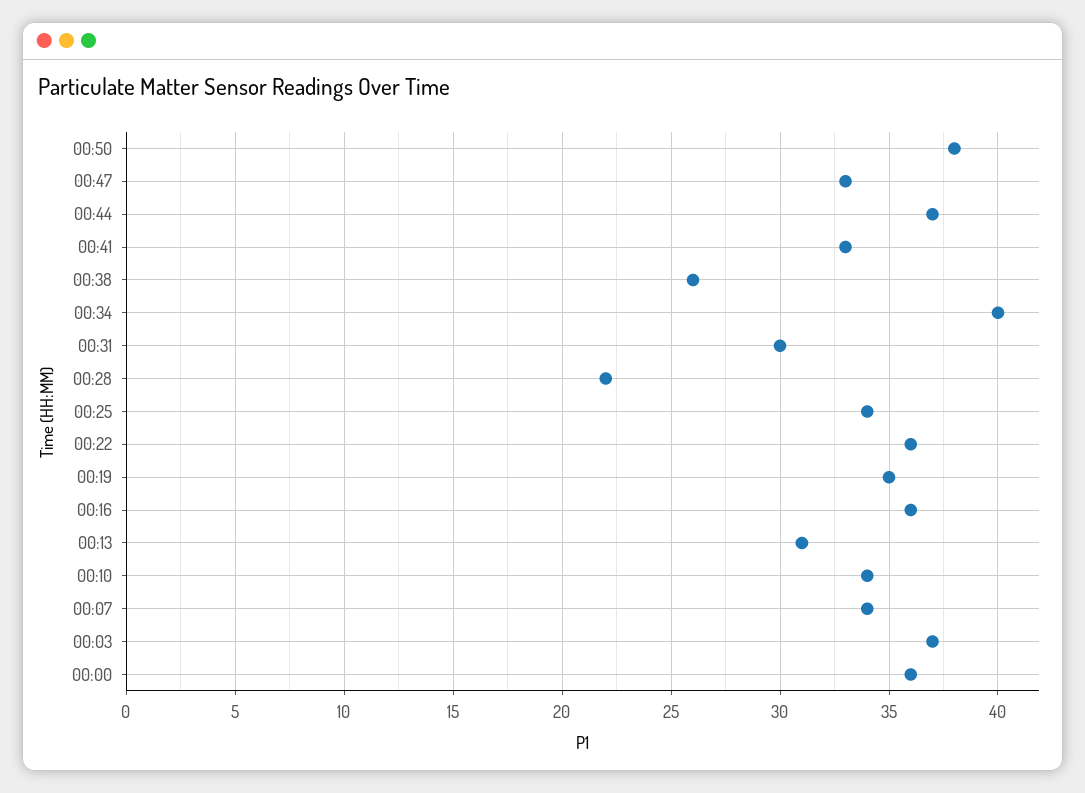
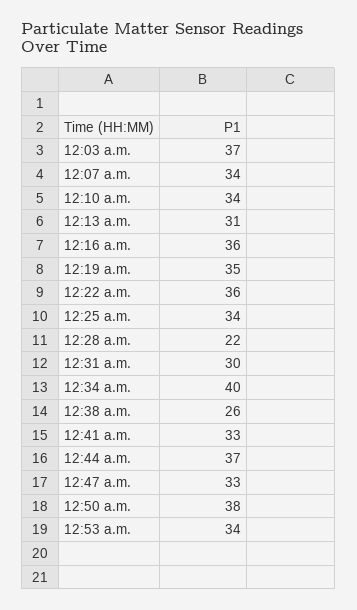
00:00: 36 -> none
12:53 a.m.: none -> 34

